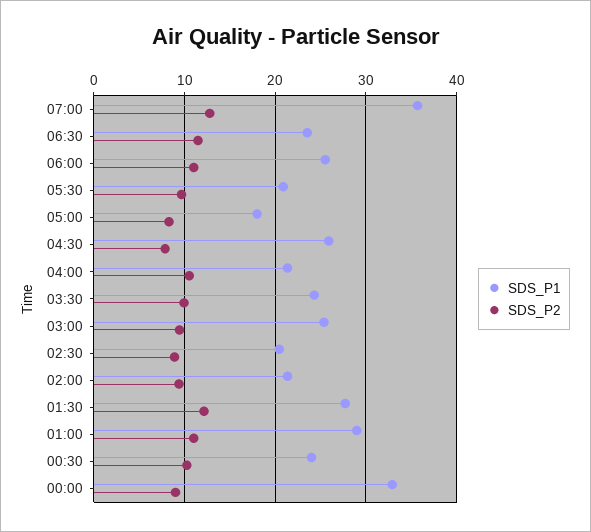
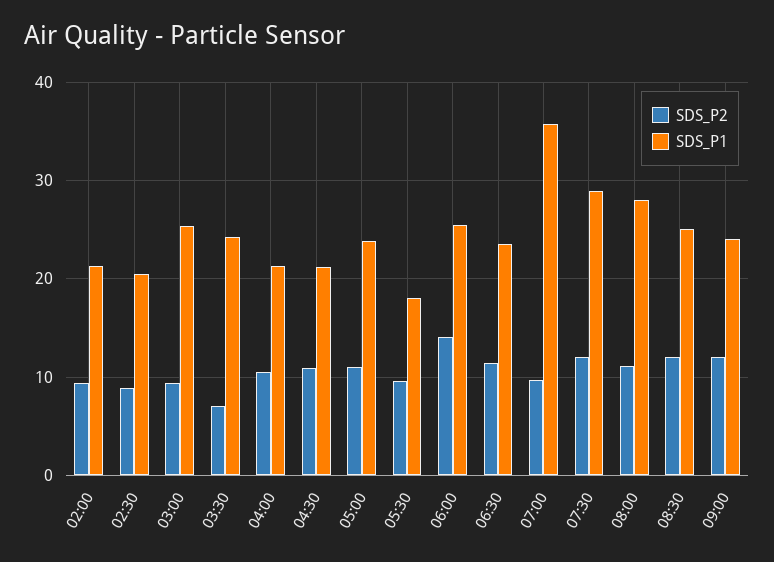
SDS_P2, 07:00: 13 -> 10
SDS_P2, 06:00: 11 -> 14
SDS_P1, 05:30: 21 -> 18
SDS_P1, 05:00: 18 -> 24
SDS_P2, 05:00: 8 -> 11
SDS_P1, 04:30: 26 -> 21
SDS_P2, 04:30: 8 -> 11
SDS_P2, 03:30: 10 -> 7
SDS_P1, 01:30: 28 -> none
SDS_P2, 01:30: 12 -> none
SDS_P1, 01:00: 29 -> none
SDS_P2, 01:00: 11 -> none
SDS_P1, 00:30: 24 -> none
SDS_P2, 00:30: 10 -> none
SDS_P1, 00:00: 33 -> none
SDS_P2, 00:00: 9 -> none
SDS_P2, 07:30: none -> 12
SDS_P1, 07:30: none -> 29
SDS_P2, 08:00: none -> 11
SDS_P1, 08:00: none -> 28
SDS_P2, 08:30: none -> 12
SDS_P1, 08:30: none -> 25
SDS_P2, 09:00: none -> 12
SDS_P1, 09:00: none -> 24

